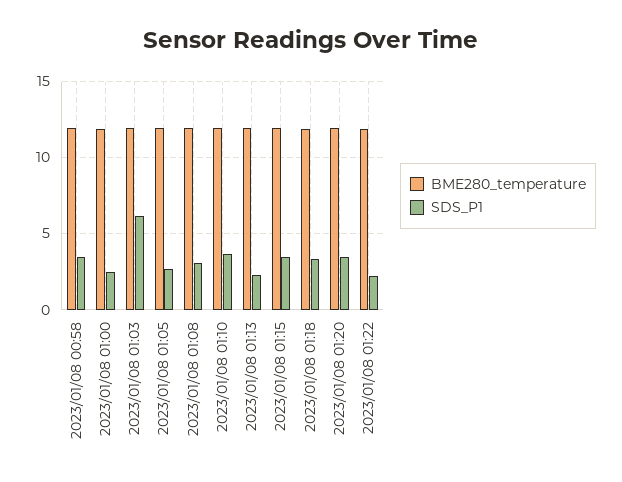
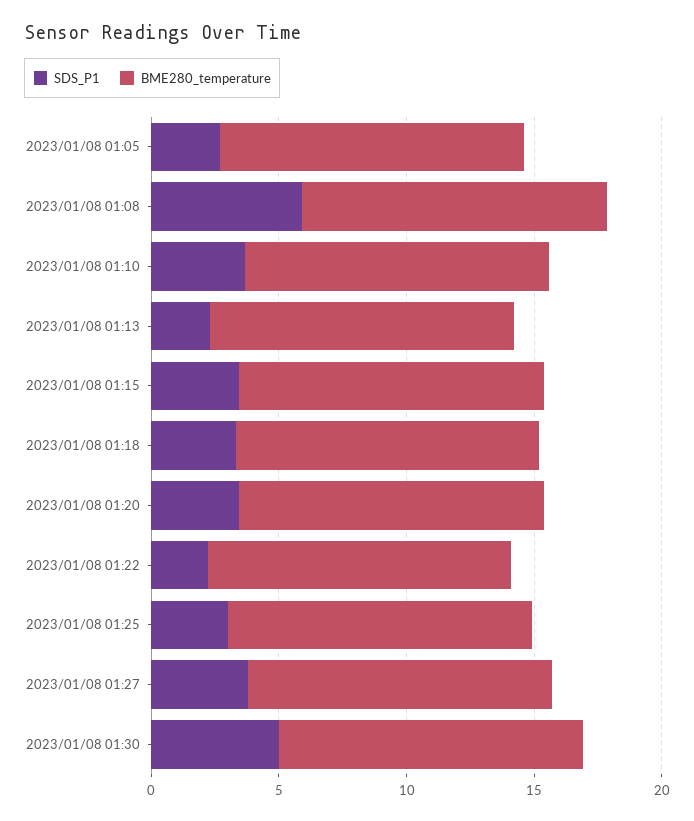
BME280_temperature, 2023/01/08 00:58: 12 -> none
SDS_P1, 2023/01/08 00:58: 3.5 -> none
BME280_temperature, 2023/01/08 01:00: 12 -> none
SDS_P1, 2023/01/08 01:00: 2.5 -> none
BME280_temperature, 2023/01/08 01:03: 12 -> none
SDS_P1, 2023/01/08 01:03: 6 -> none
SDS_P1, 2023/01/08 01:08: 3 -> 6
SDS_P1, 2023/01/08 01:25: none -> 3
BME280_temperature, 2023/01/08 01:25: none -> 12
SDS_P1, 2023/01/08 01:27: none -> 4
BME280_temperature, 2023/01/08 01:27: none -> 12
SDS_P1, 2023/01/08 01:30: none -> 5
BME280_temperature, 2023/01/08 01:30: none -> 12

